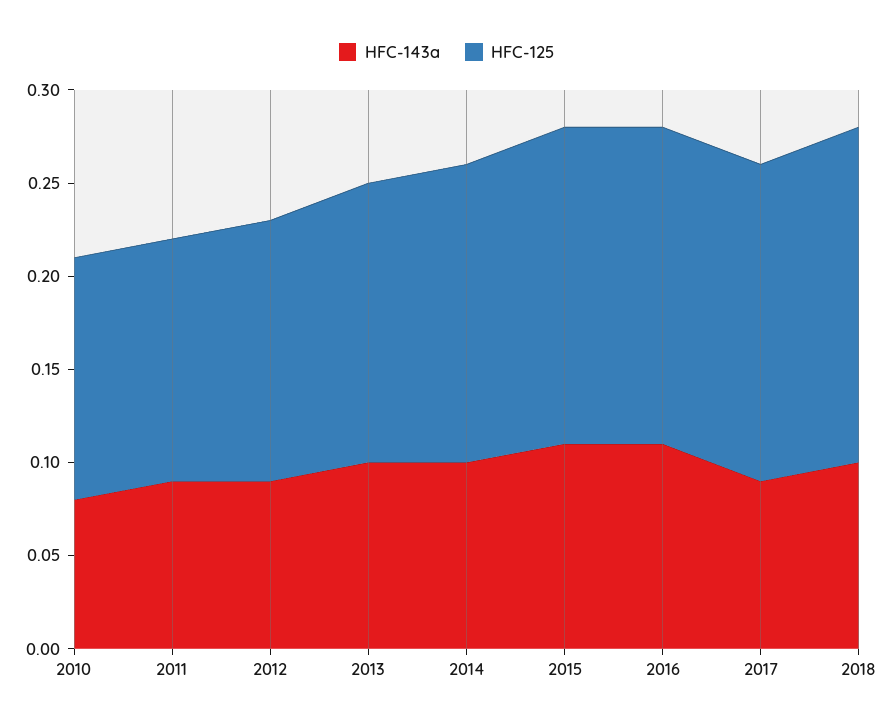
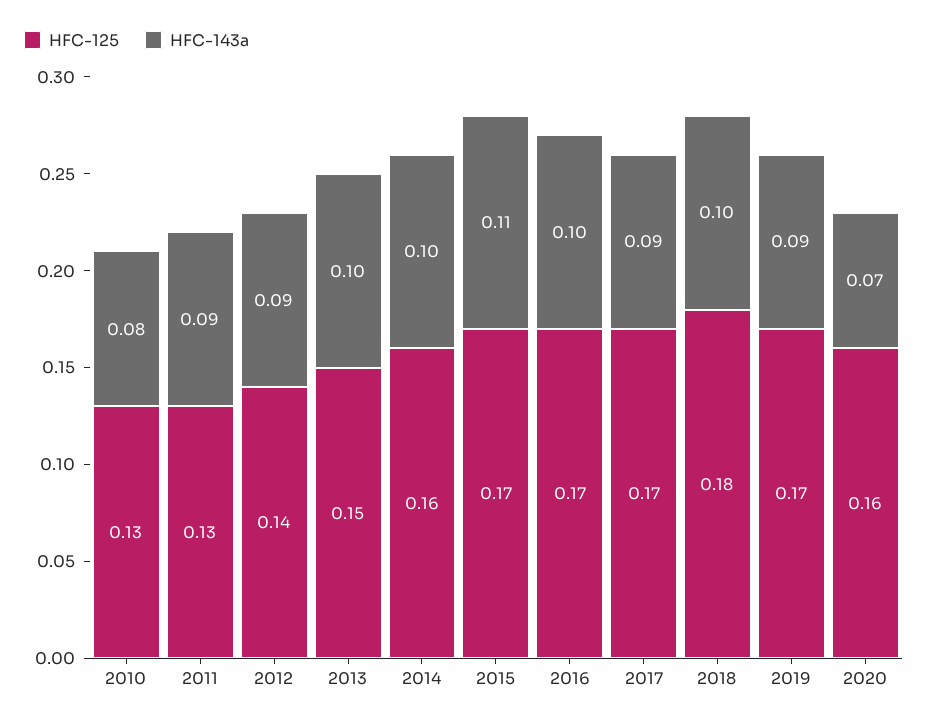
HFC-143a, 2016: 0.11 -> 0.1
HFC-125, 2019: none -> 0.17
HFC-143a, 2019: none -> 0.09
HFC-125, 2020: none -> 0.16
HFC-143a, 2020: none -> 0.07

